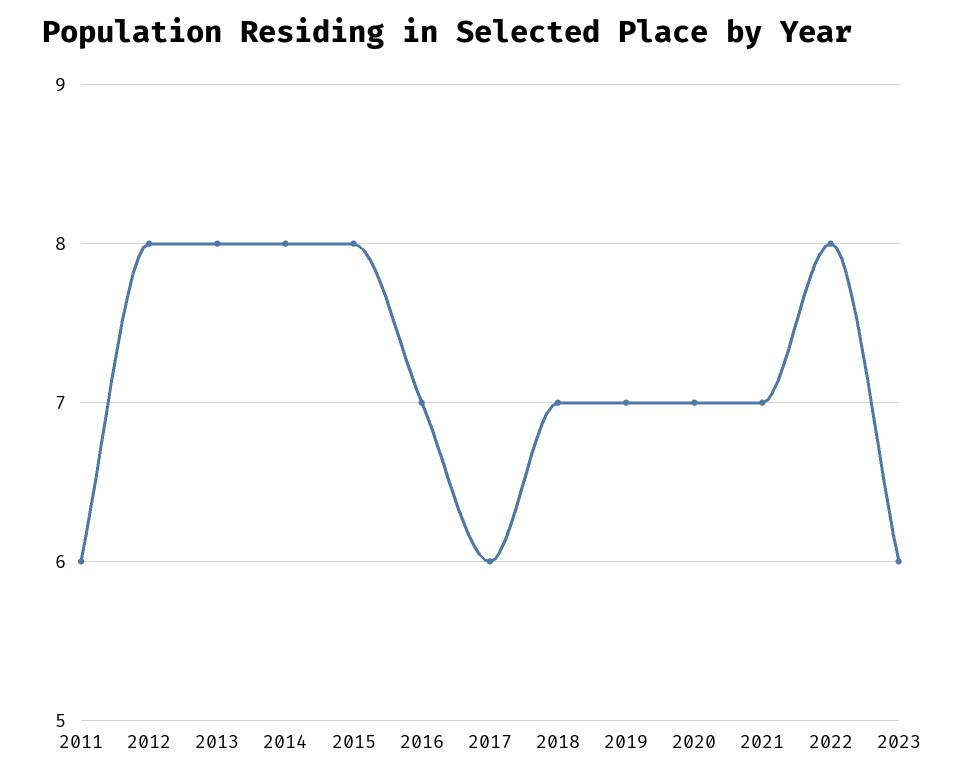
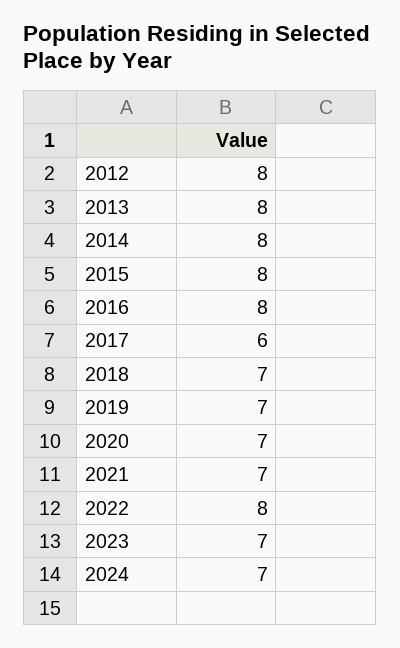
2011: 6 -> none
2016: 7 -> 8
2023: 6 -> 7
2024: none -> 7

